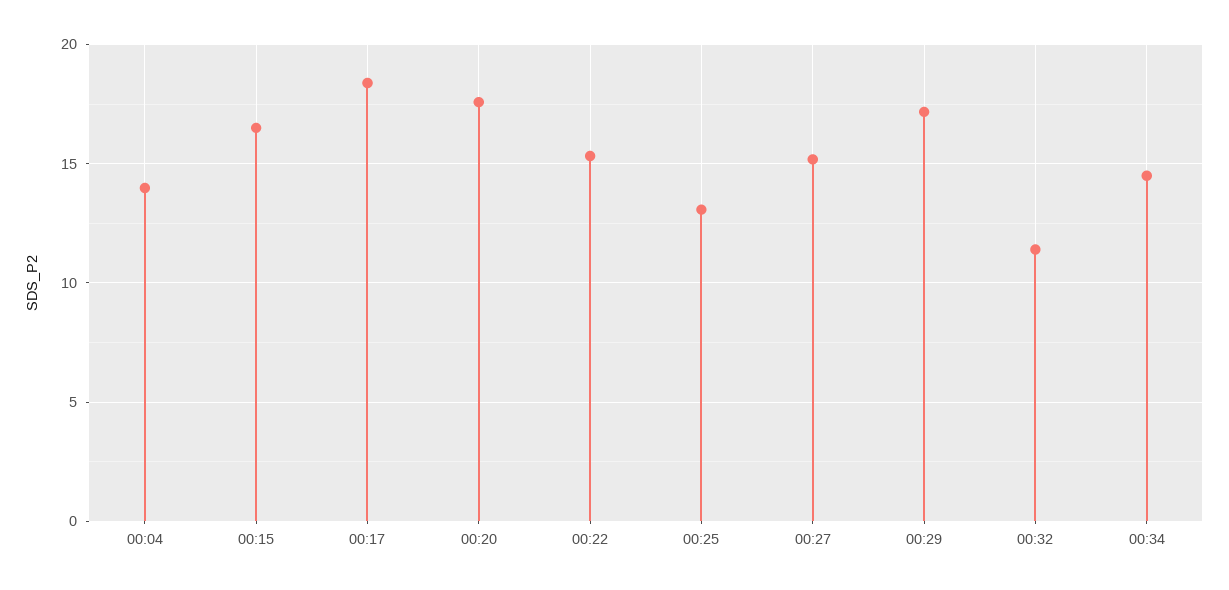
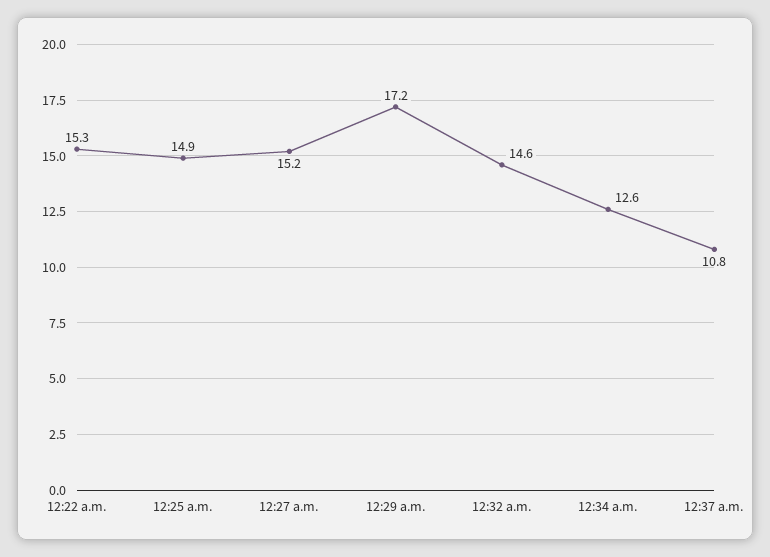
00:04: 14 -> none
00:15: 16.5 -> none
00:17: 18.5 -> none
00:20: 17.5 -> none
00:25: 13 -> 14.9
00:32: 11.5 -> 14.6
00:34: 14.5 -> 12.6
12:37 a.m.: none -> 10.8

